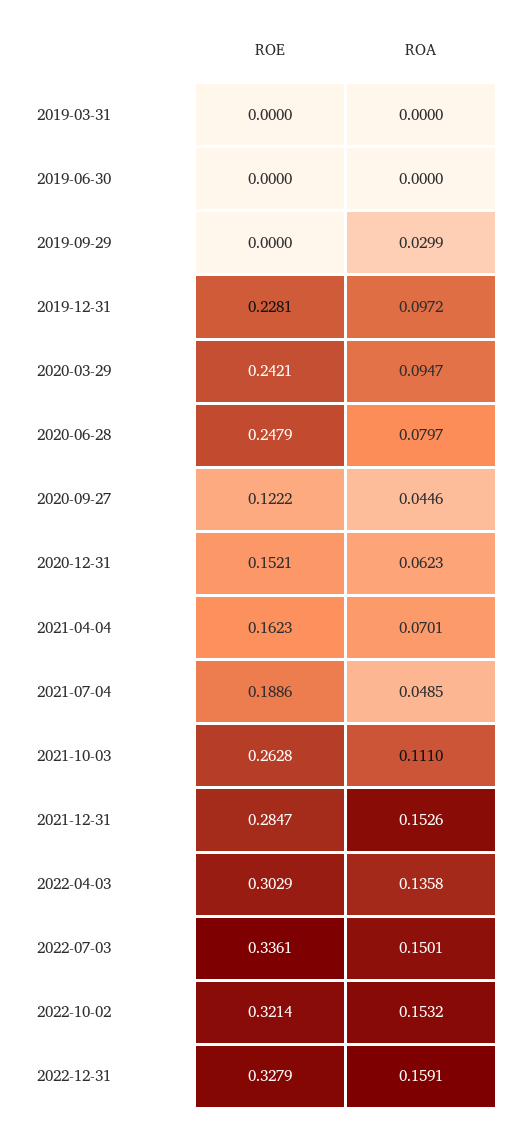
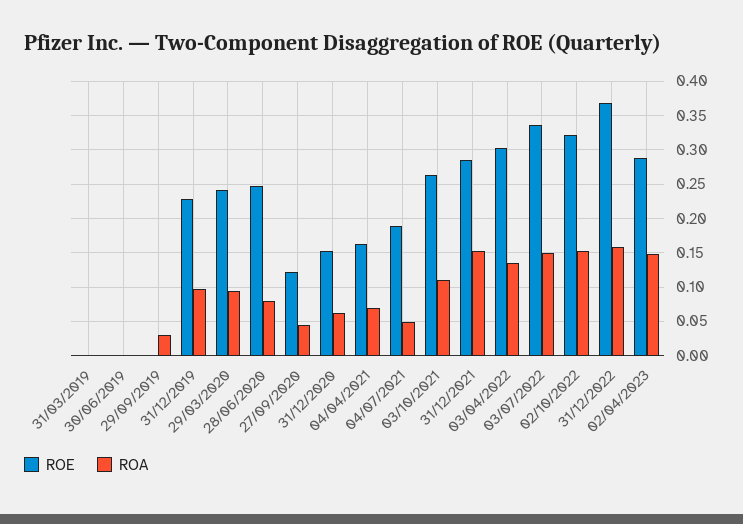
ROE, 2022-12-31: 0.3279 -> 0.37
ROE, 02/04/2023: none -> 0.29
ROA, 02/04/2023: none -> 0.15

